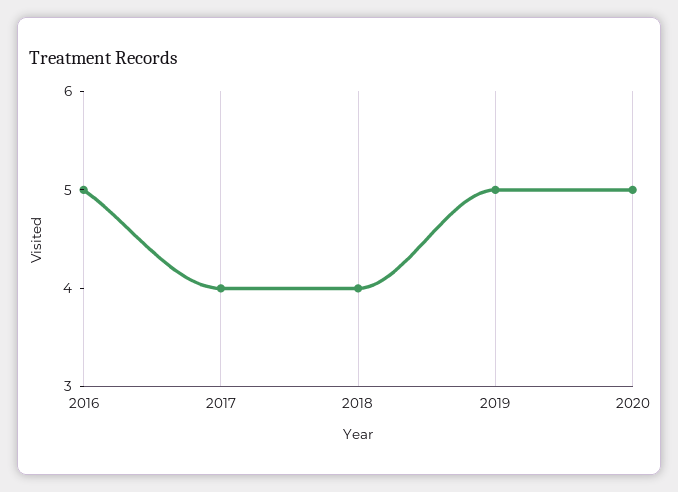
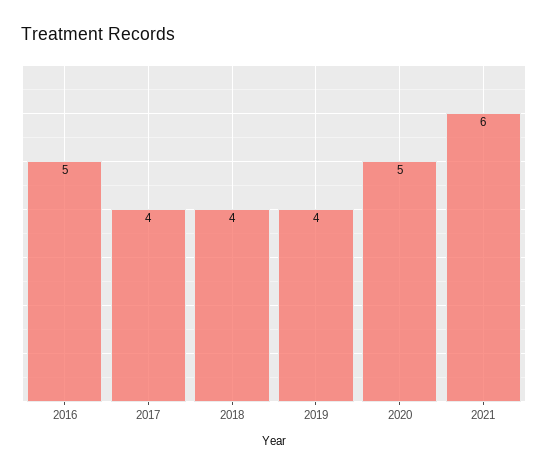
2019: 5 -> 4
2021: none -> 6

